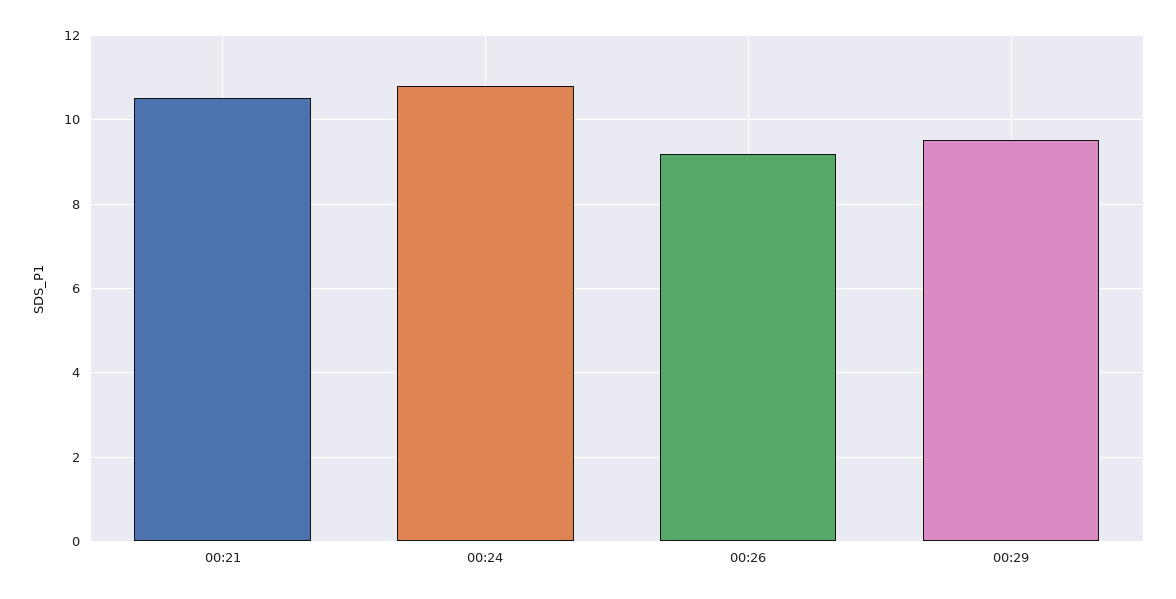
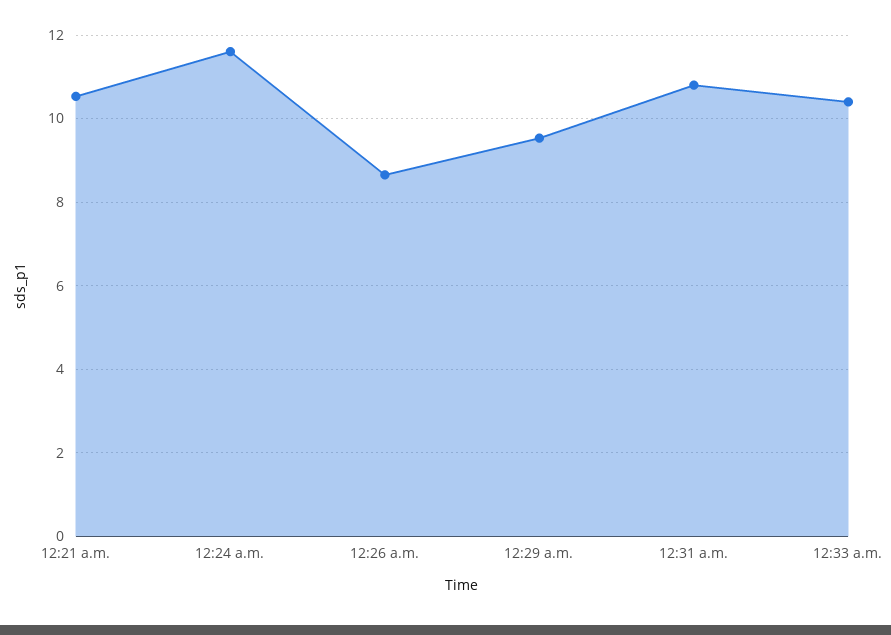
00:24: 10.8 -> 11.6
00:26: 9.2 -> 8.6
12:31 a.m.: none -> 10.8
12:33 a.m.: none -> 10.4

